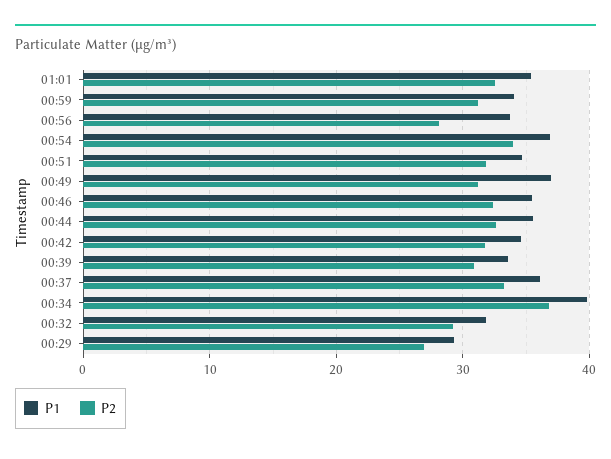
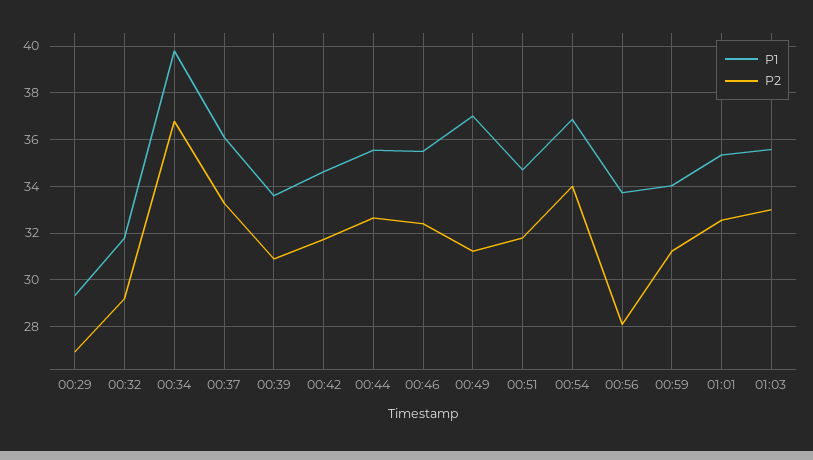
P1, 01:03: none -> 35.5
P2, 01:03: none -> 33

